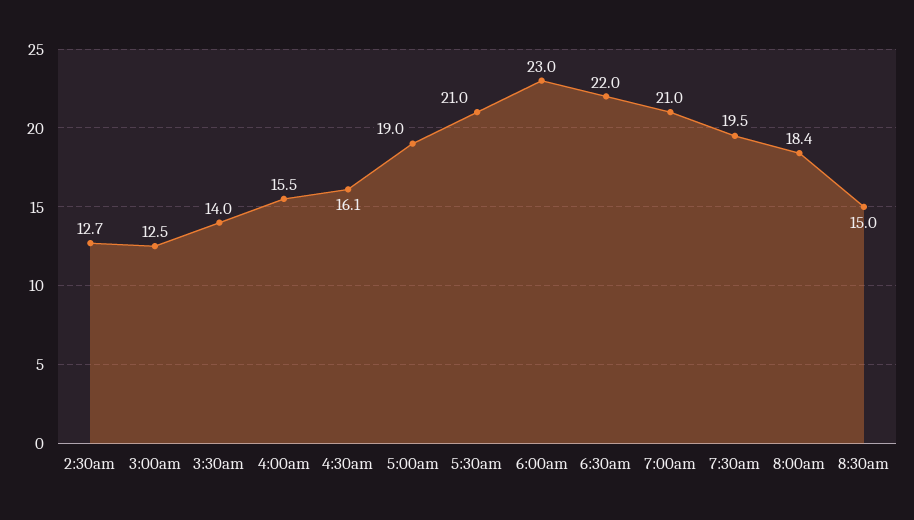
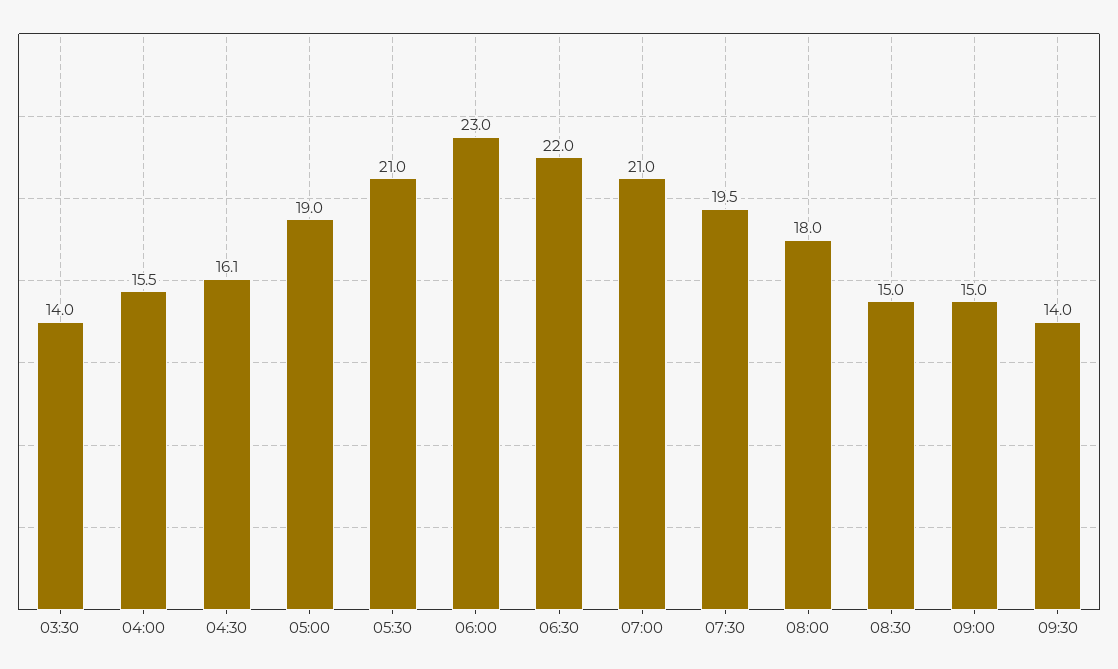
2:30am: 12.7 -> none
3:00am: 12.5 -> none
8:00am: 18.4 -> 18
09:00: none -> 15
09:30: none -> 14

